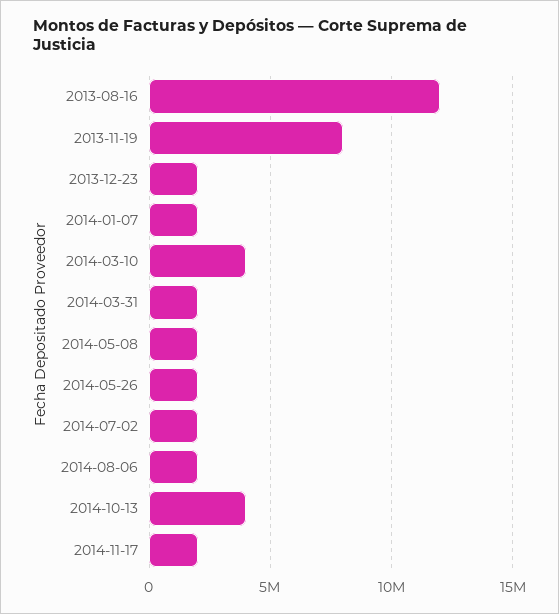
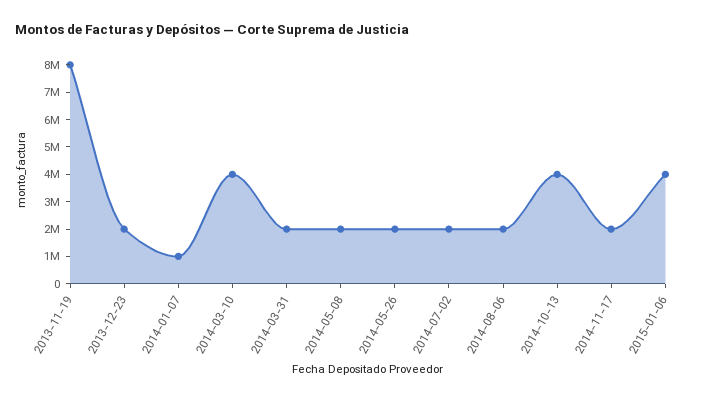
2013-08-16: 12000000 -> none
2014-01-07: 2000000 -> 1000000
2015-01-06: none -> 4000000

